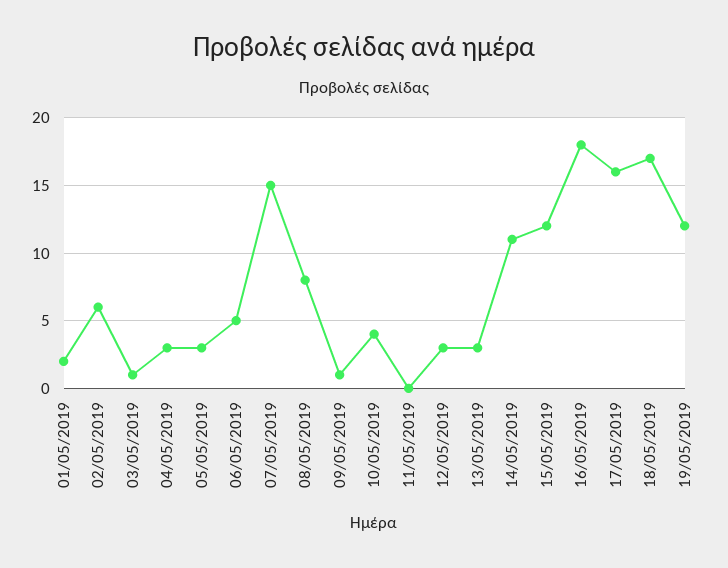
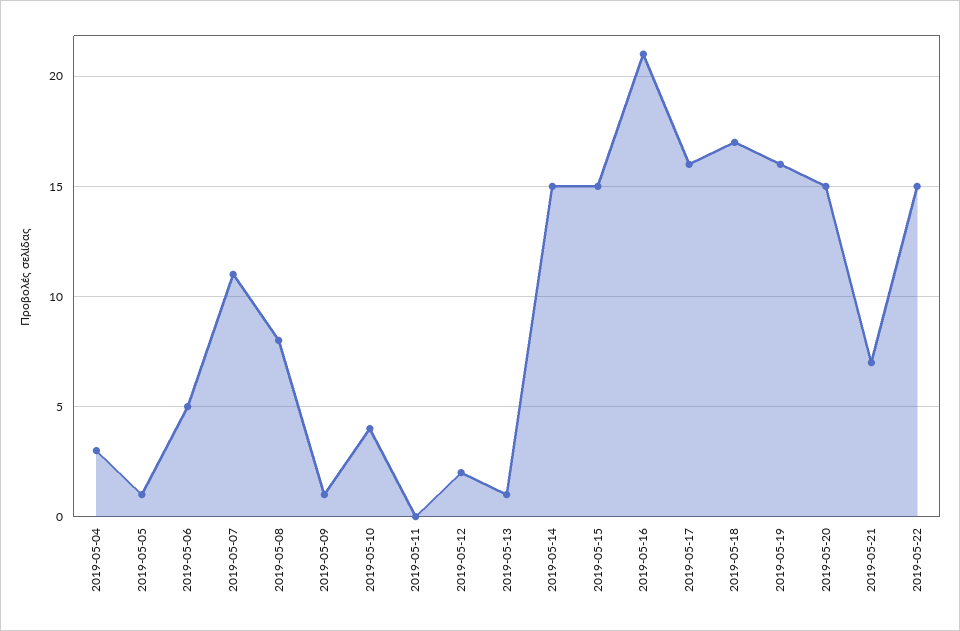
01/05/2019: 2 -> none
02/05/2019: 6 -> none
03/05/2019: 1 -> none
05/05/2019: 3 -> 1
07/05/2019: 15 -> 11
12/05/2019: 3 -> 2
13/05/2019: 3 -> 1
14/05/2019: 11 -> 15
15/05/2019: 12 -> 15
16/05/2019: 18 -> 21
19/05/2019: 12 -> 16
2019-05-20: none -> 15
2019-05-21: none -> 7
2019-05-22: none -> 15

